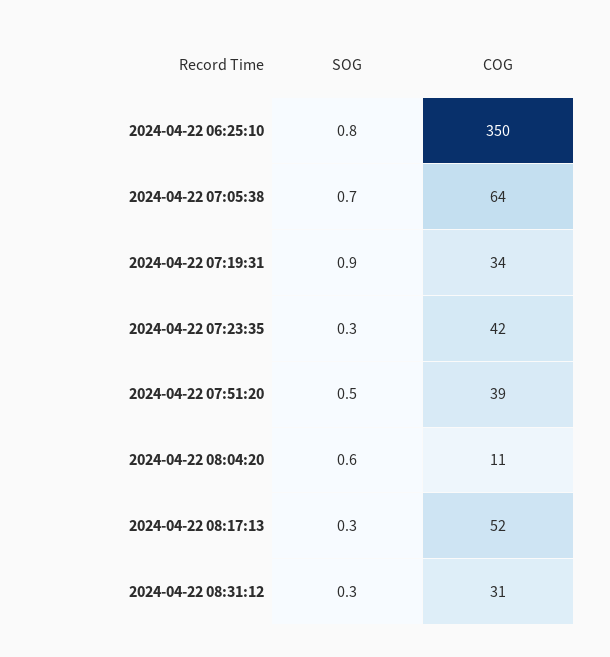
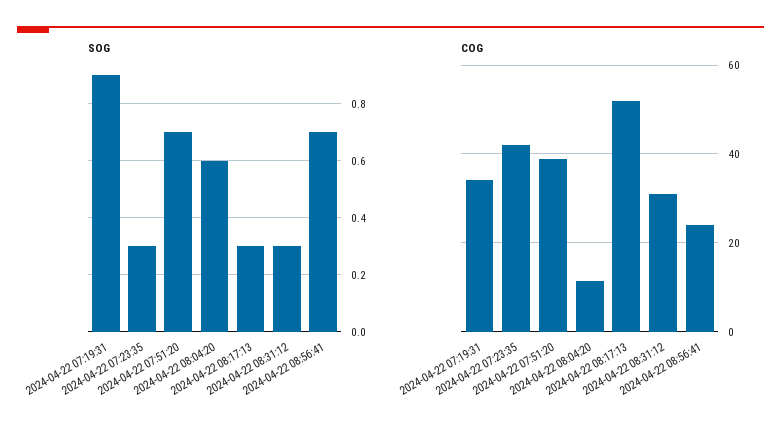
SOG, 2024-04-22 06:25:10: 0.8 -> none
COG, 2024-04-22 06:25:10: 350 -> none
SOG, 2024-04-22 07:05:38: 0.7 -> none
COG, 2024-04-22 07:05:38: 64 -> none
SOG, 2024-04-22 07:51:20: 0.5 -> 0.7
SOG, 2024-04-22 08:56:41: none -> 0.7
COG, 2024-04-22 08:56:41: none -> 24

